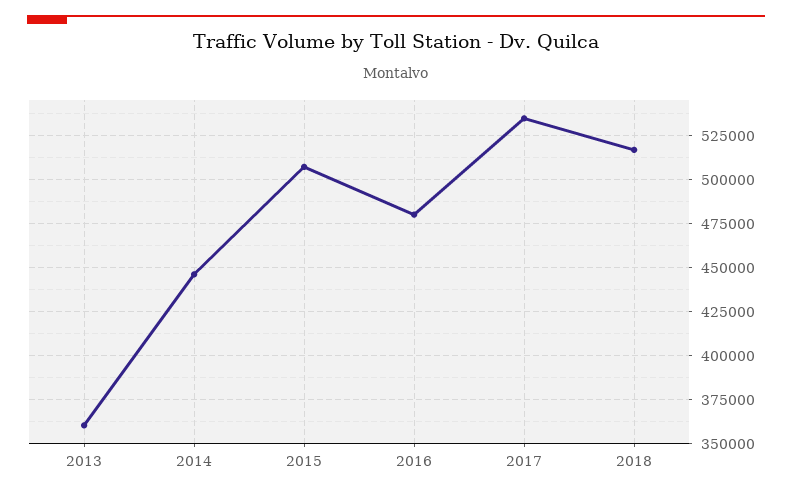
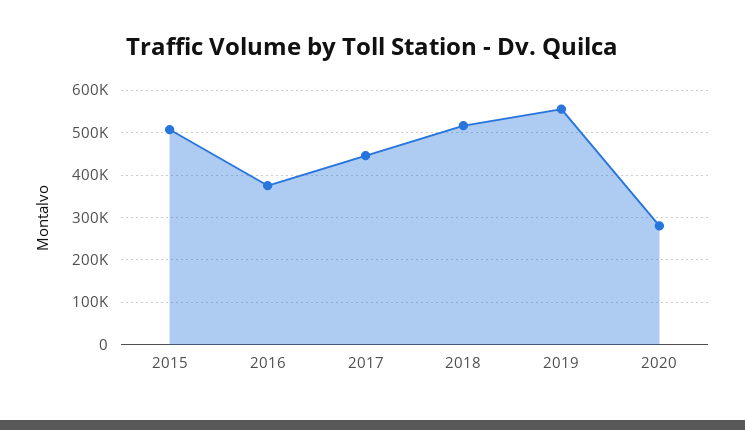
2013: 360000 -> none
2014: 445000 -> none
2016: 480000 -> 380000
2017: 535000 -> 440000
2019: none -> 560000
2020: none -> 280000

